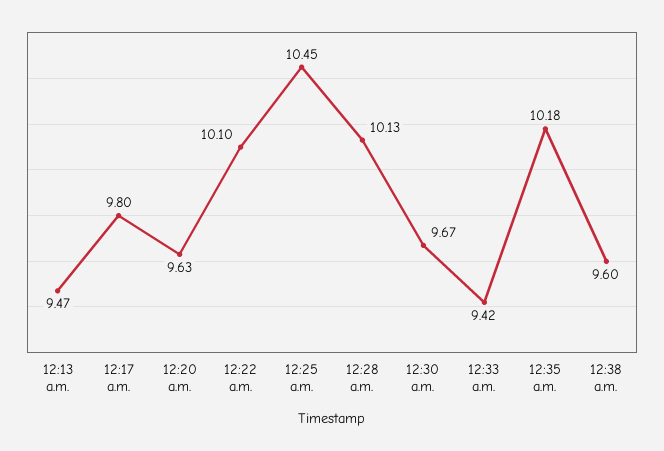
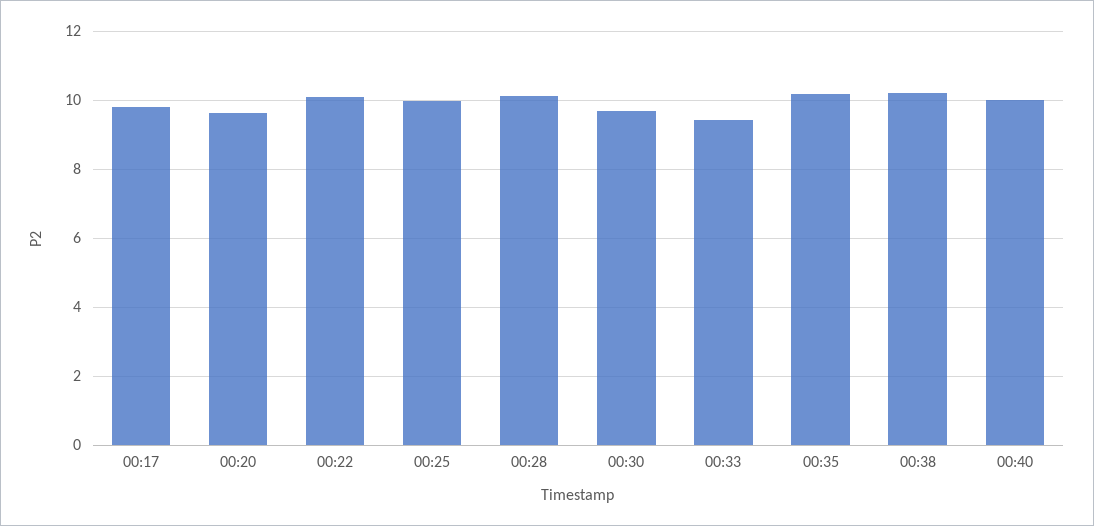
12:13 a.m.: 9.47 -> none
12:25 a.m.: 10.45 -> 10
12:38 a.m.: 9.6 -> 10.2
00:40: none -> 10

